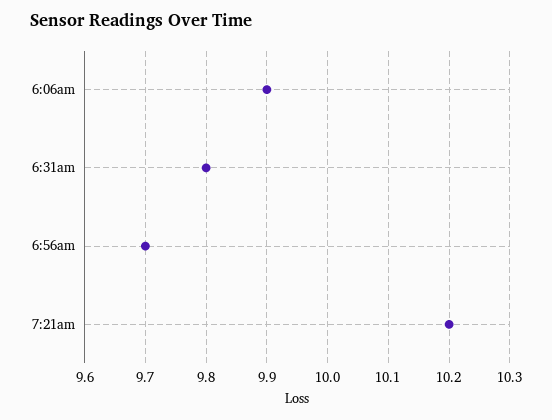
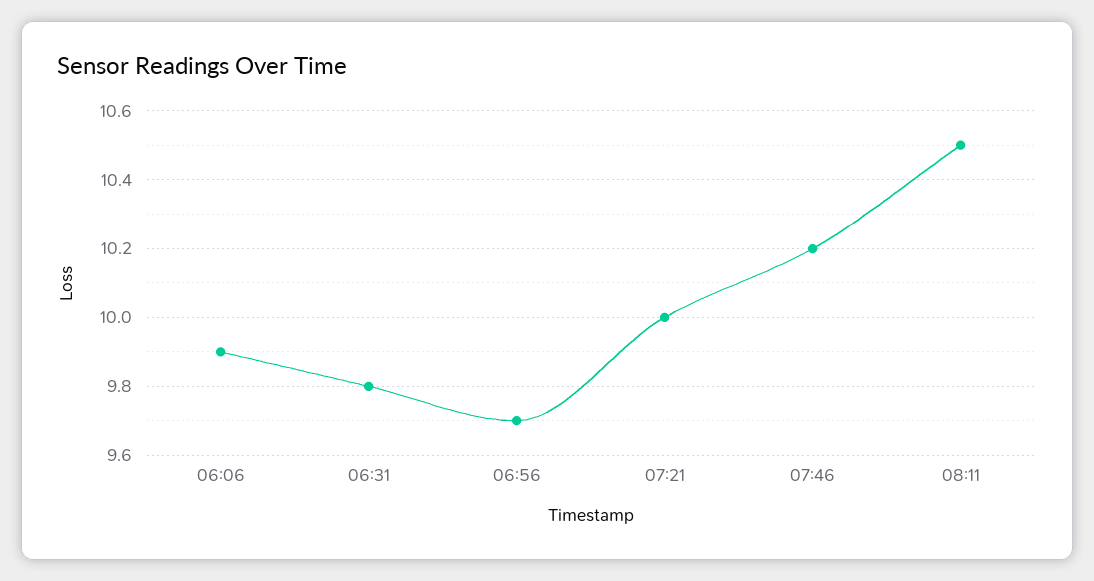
7:21am: 10.2 -> 10
07:46: none -> 10.2
08:11: none -> 10.5

